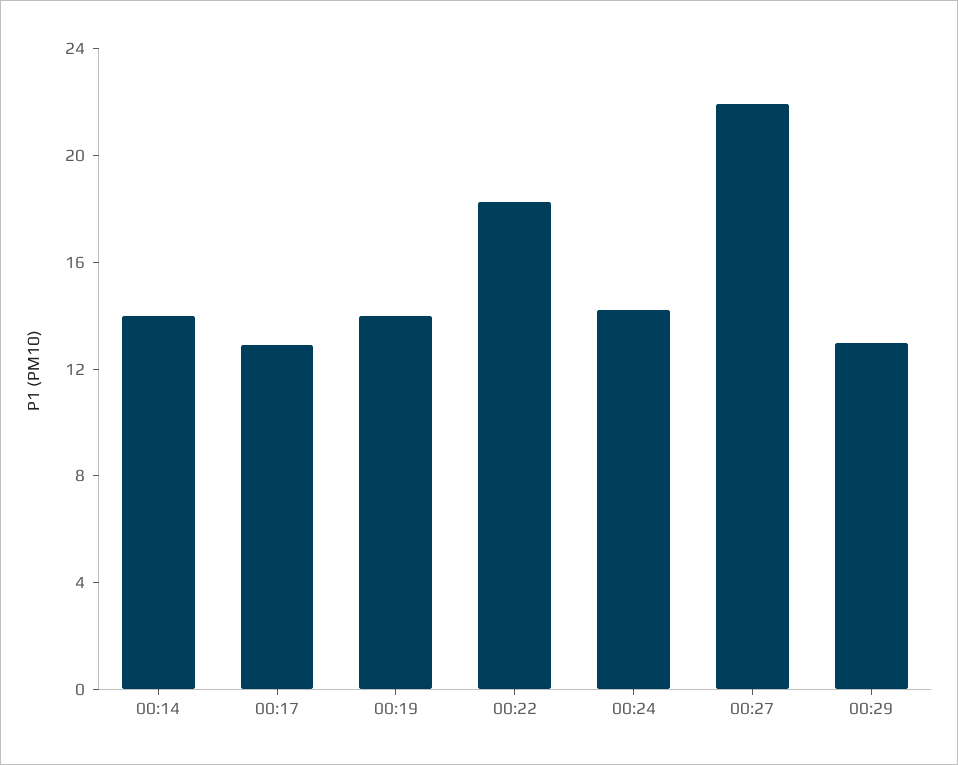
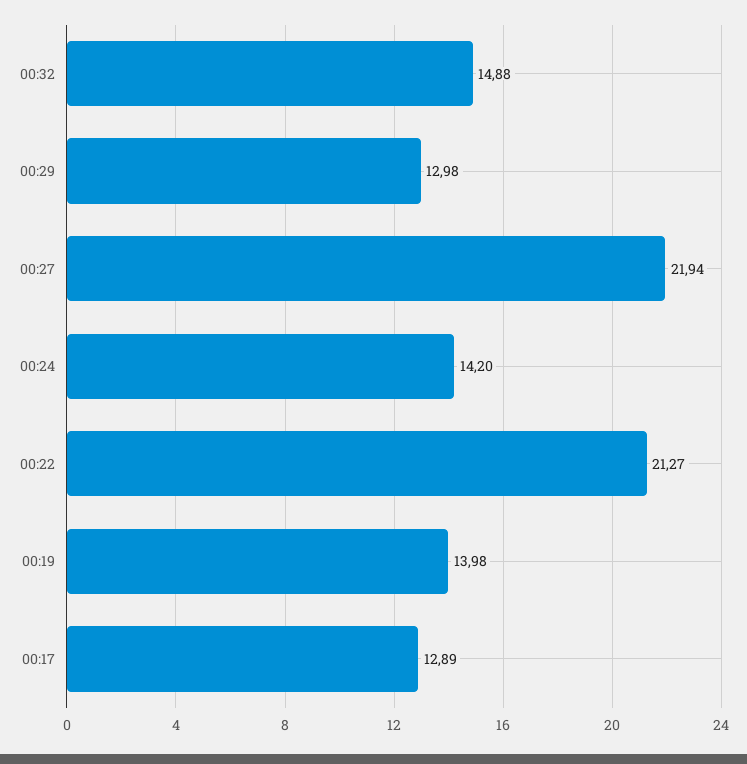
00:14: 14 -> none
00:22: 18 -> 21.27
00:32: none -> 14.88

